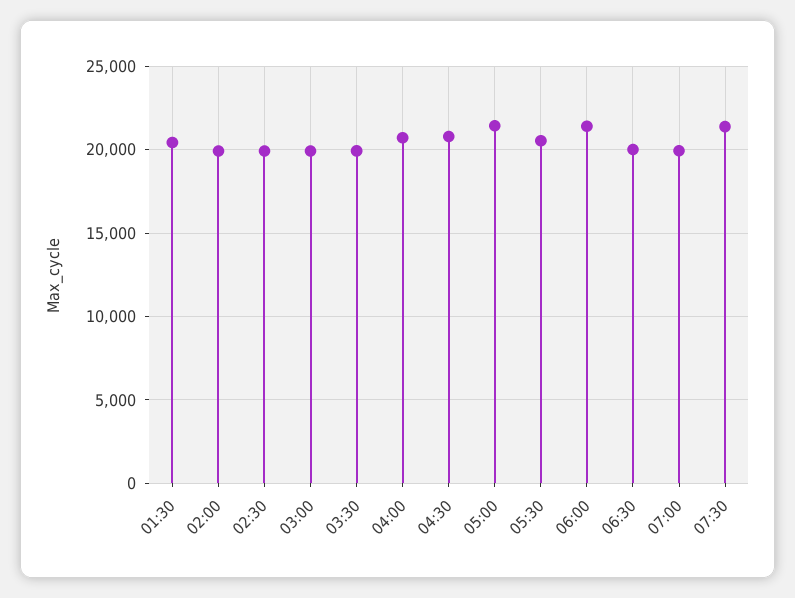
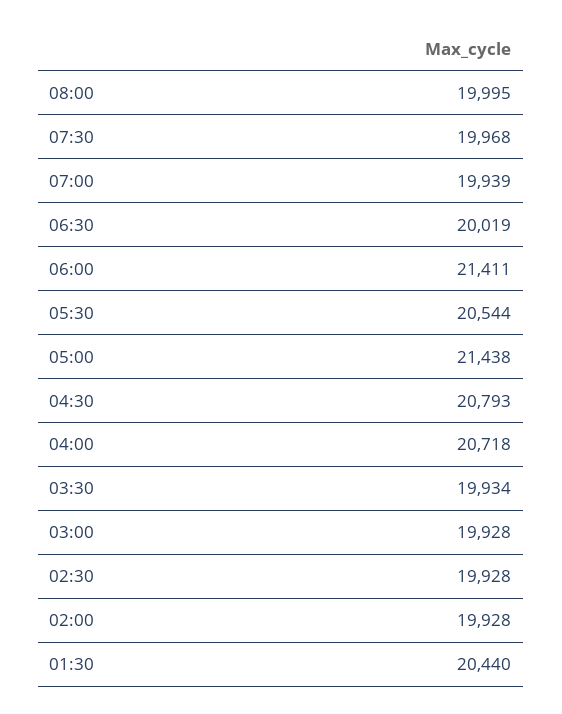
07:30: 21500 -> 19968
08:00: none -> 19995

